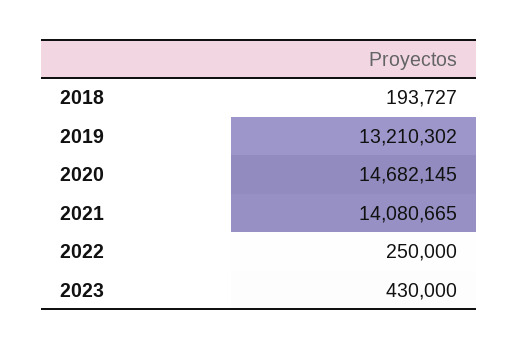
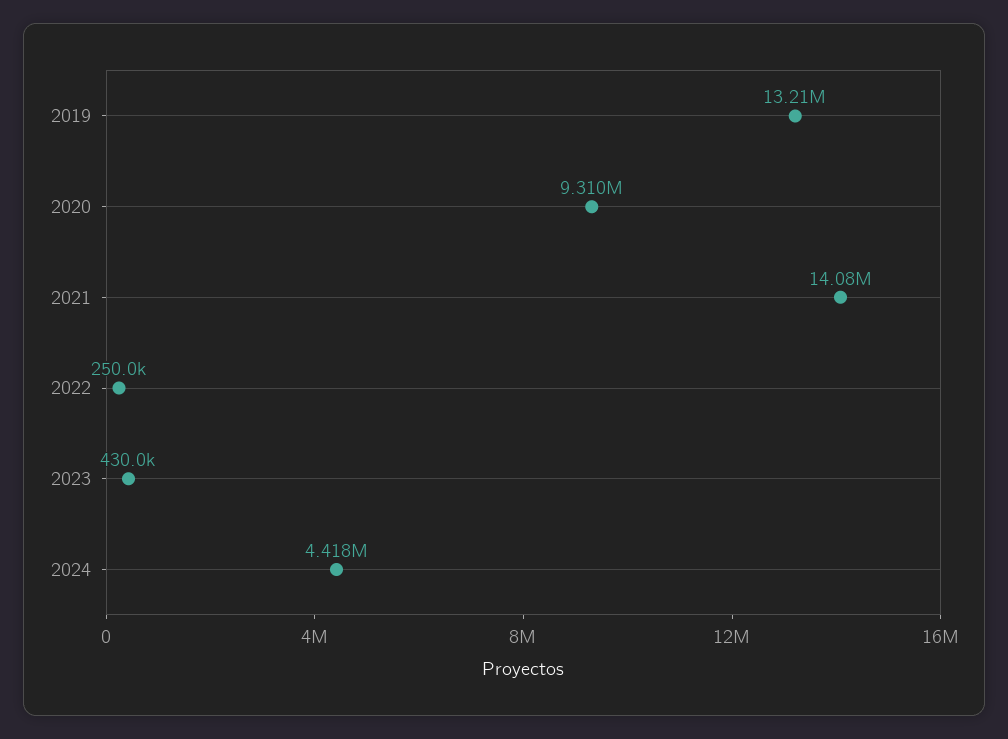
2018: 193727 -> none
2020: 14682145 -> 9310000
2024: none -> 4418000

